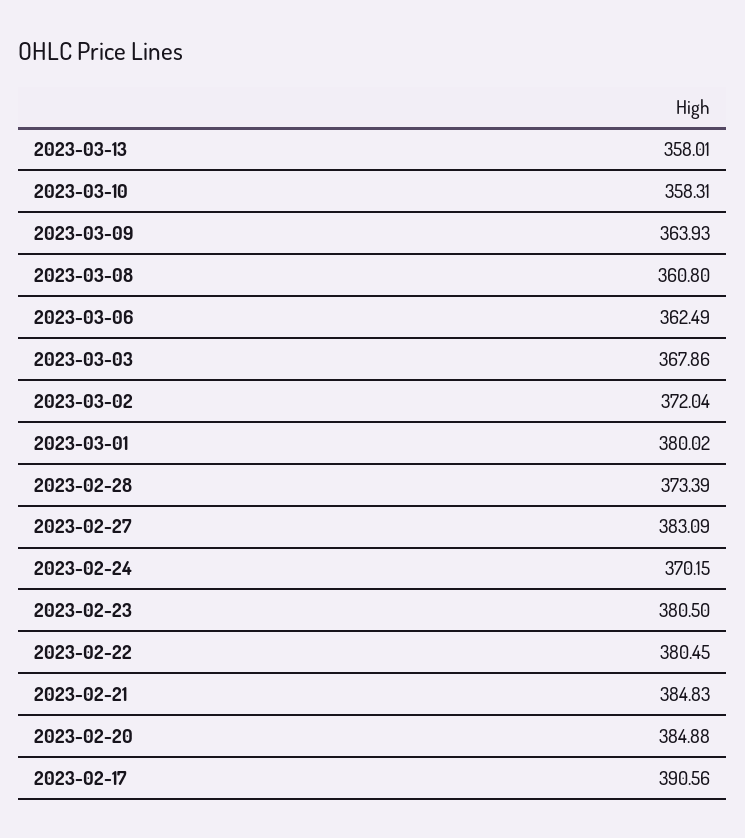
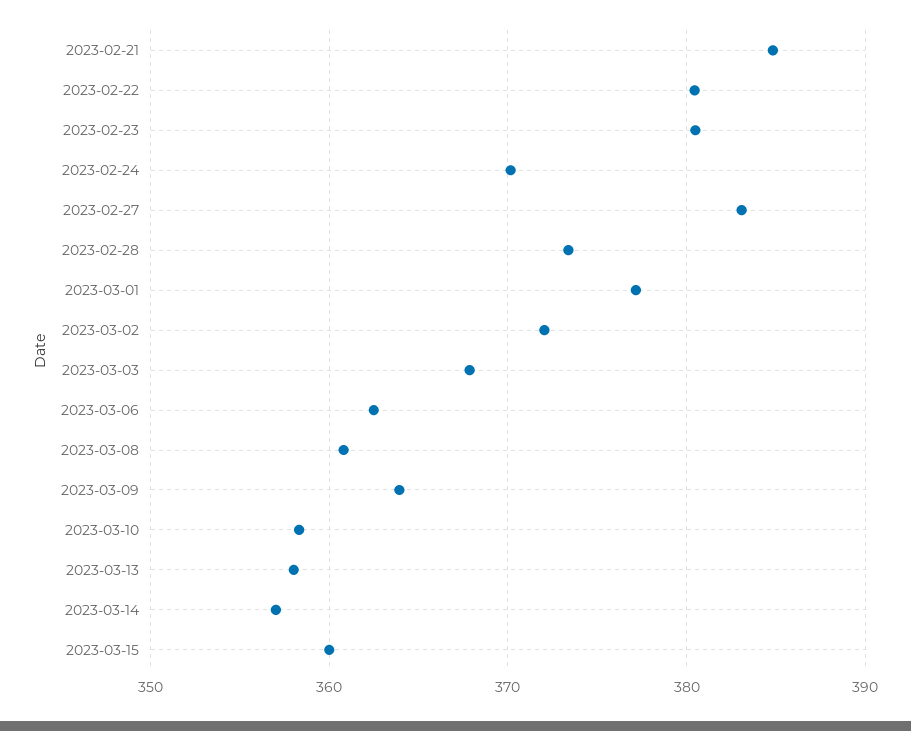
2023-03-01: 380.02 -> 377
2023-02-20: 384.88 -> none
2023-02-17: 390.56 -> none
2023-03-14: none -> 357
2023-03-15: none -> 360

